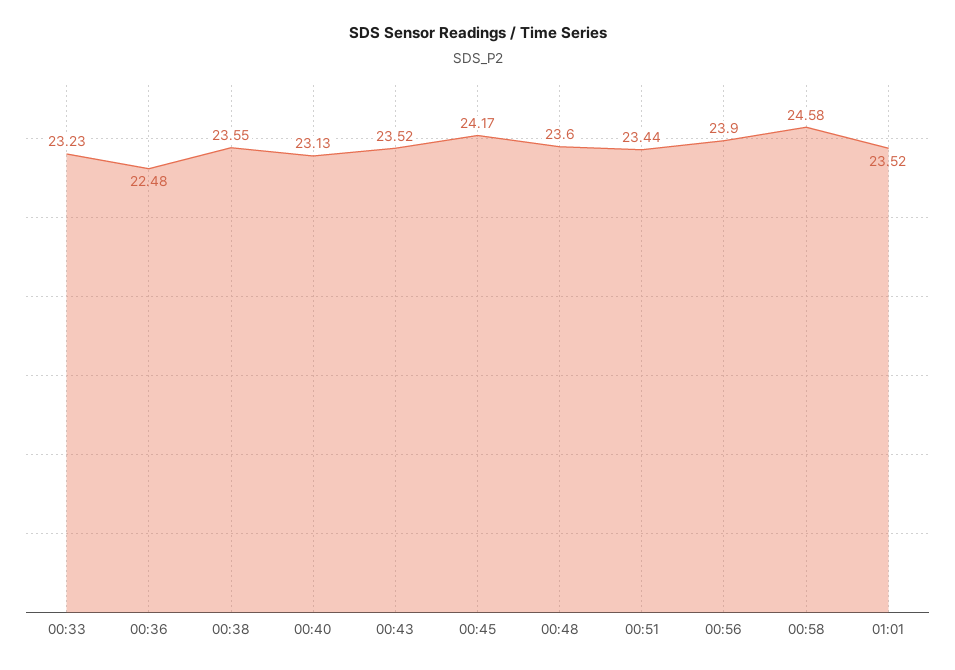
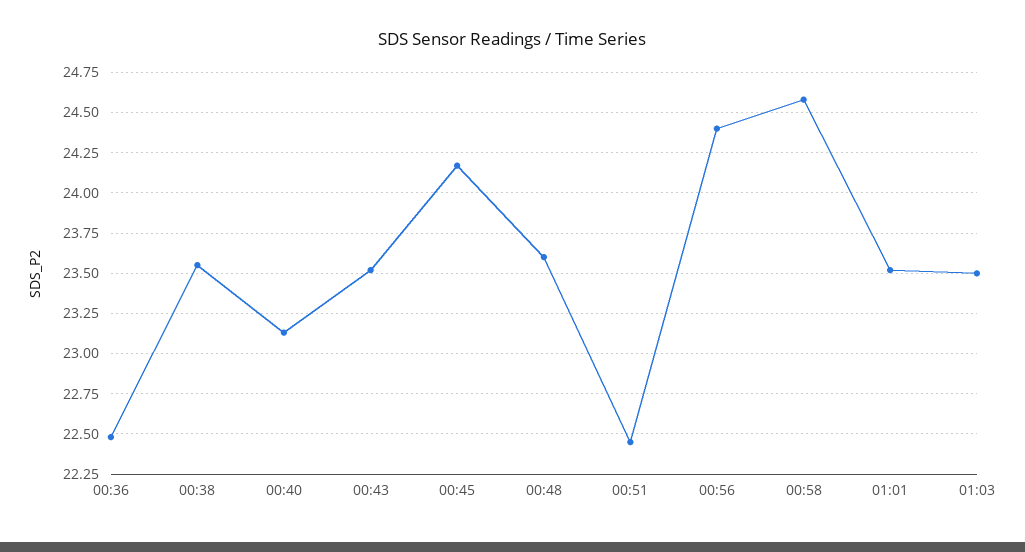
00:33: 23.23 -> none
00:51: 23.44 -> 22.45
00:56: 23.9 -> 24.4
01:03: none -> 23.5

